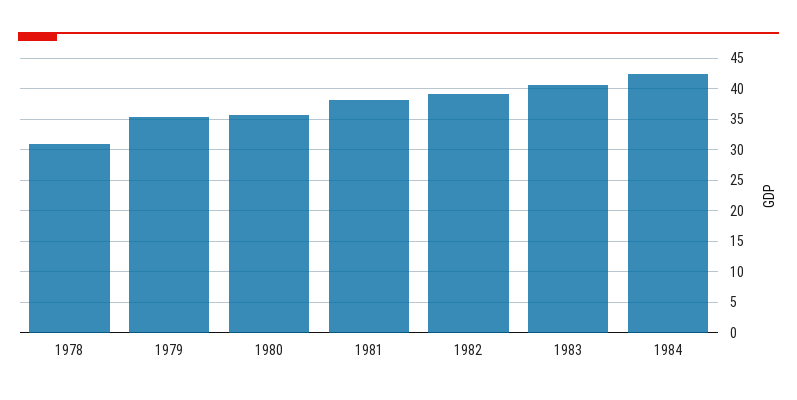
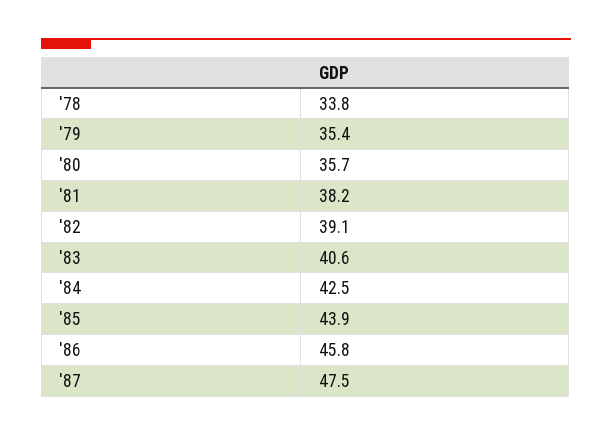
1978: 31 -> 33.8
'85: none -> 43.9
'86: none -> 45.8
'87: none -> 47.5

